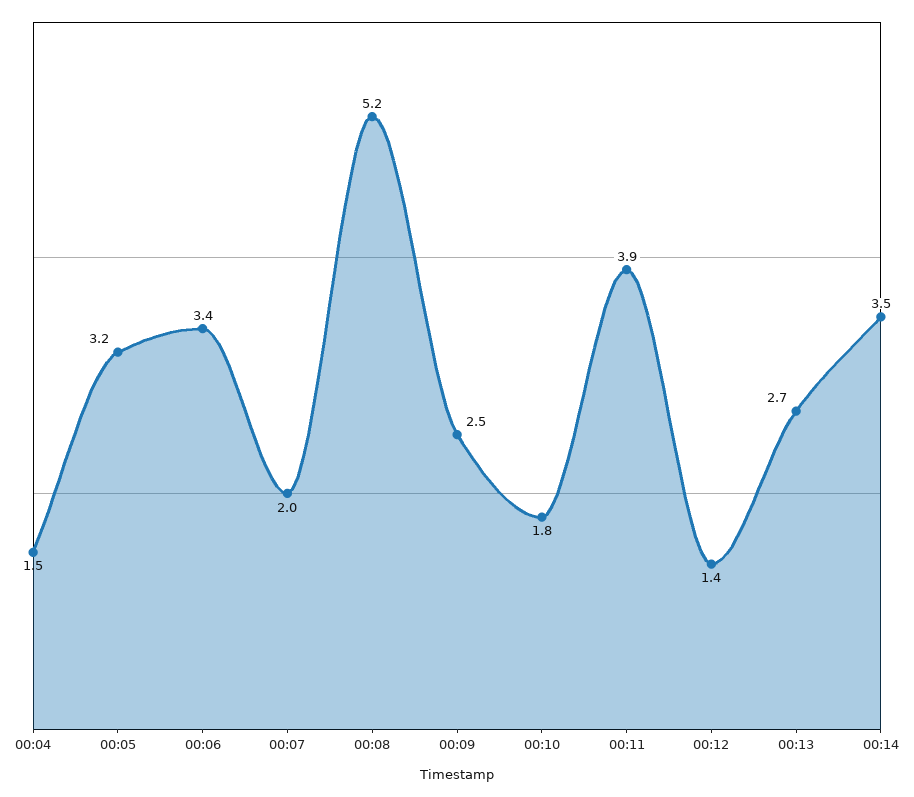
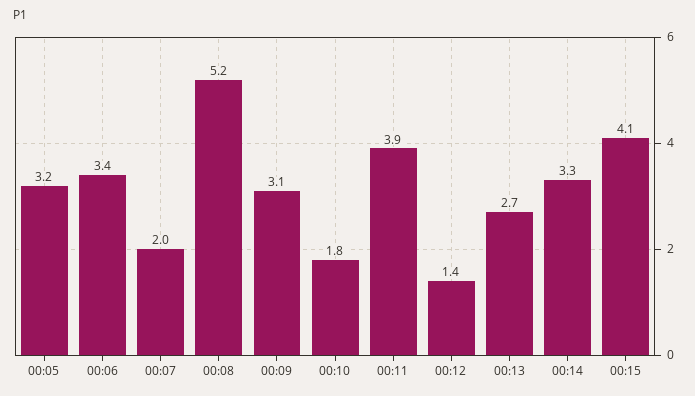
00:04: 1.5 -> none
00:09: 2.5 -> 3.1
00:14: 3.5 -> 3.3
00:15: none -> 4.1

